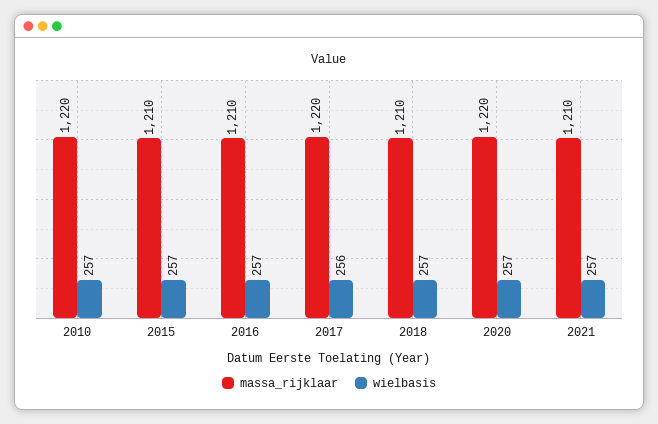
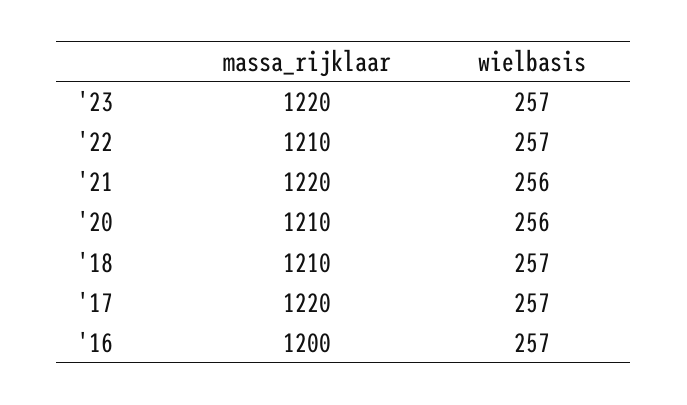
massa_rijklaar, 2010: 1220 -> none
wielbasis, 2010: 257 -> none
massa_rijklaar, 2015: 1210 -> none
wielbasis, 2015: 257 -> none
massa_rijklaar, 2016: 1210 -> 1200
wielbasis, 2017: 256 -> 257
massa_rijklaar, 2020: 1220 -> 1210
wielbasis, 2020: 257 -> 256
massa_rijklaar, 2021: 1210 -> 1220
wielbasis, 2021: 257 -> 256
massa_rijklaar, '23: none -> 1220
wielbasis, '23: none -> 257
massa_rijklaar, '22: none -> 1210
wielbasis, '22: none -> 257

